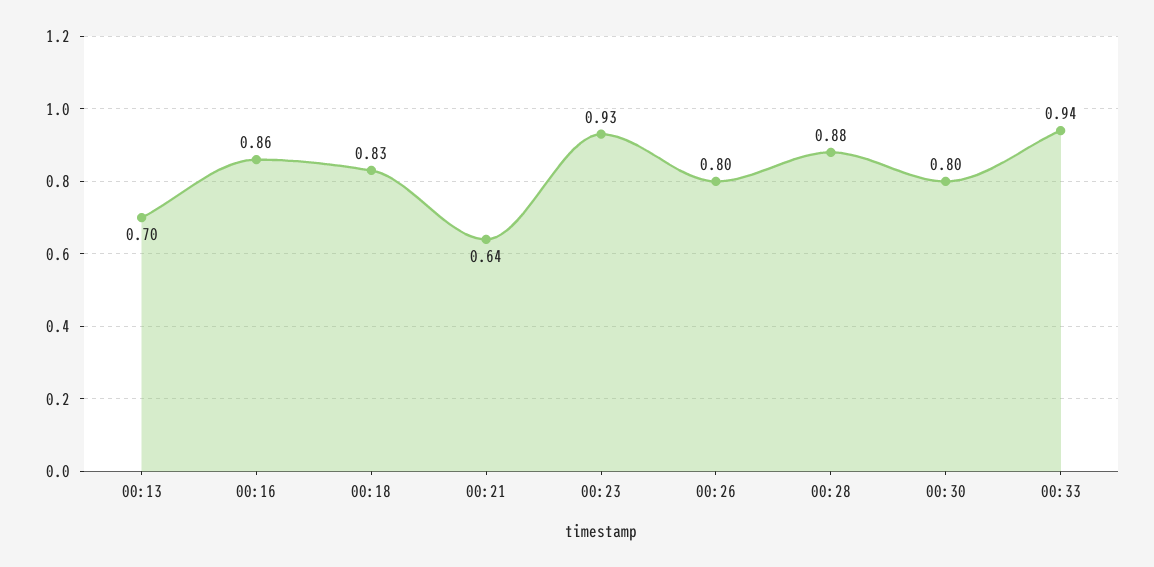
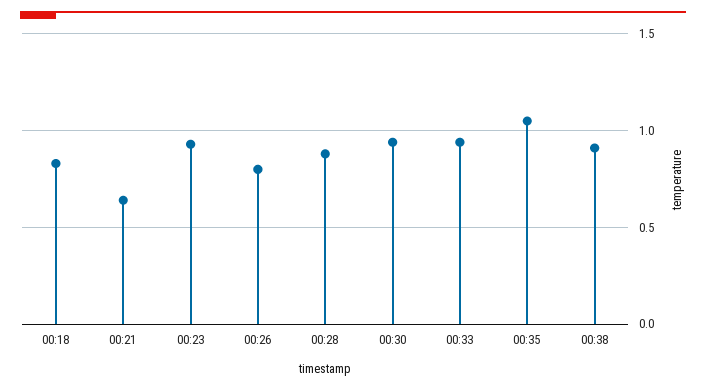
00:13: 0.7 -> none
00:16: 0.86 -> none
00:30: 0.8 -> 0.95
00:35: none -> 1.05
00:38: none -> 0.9

